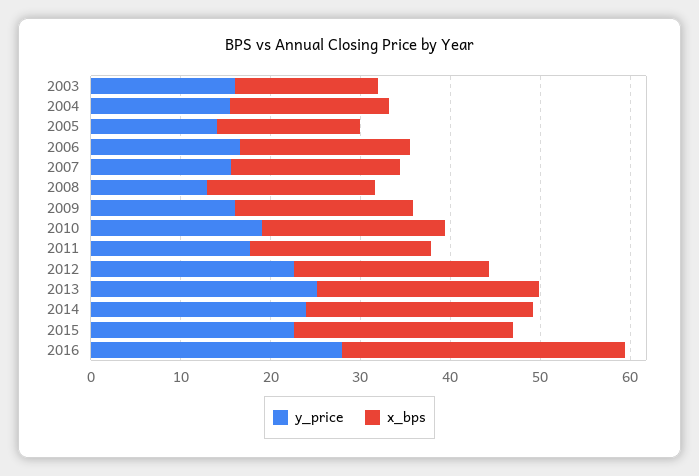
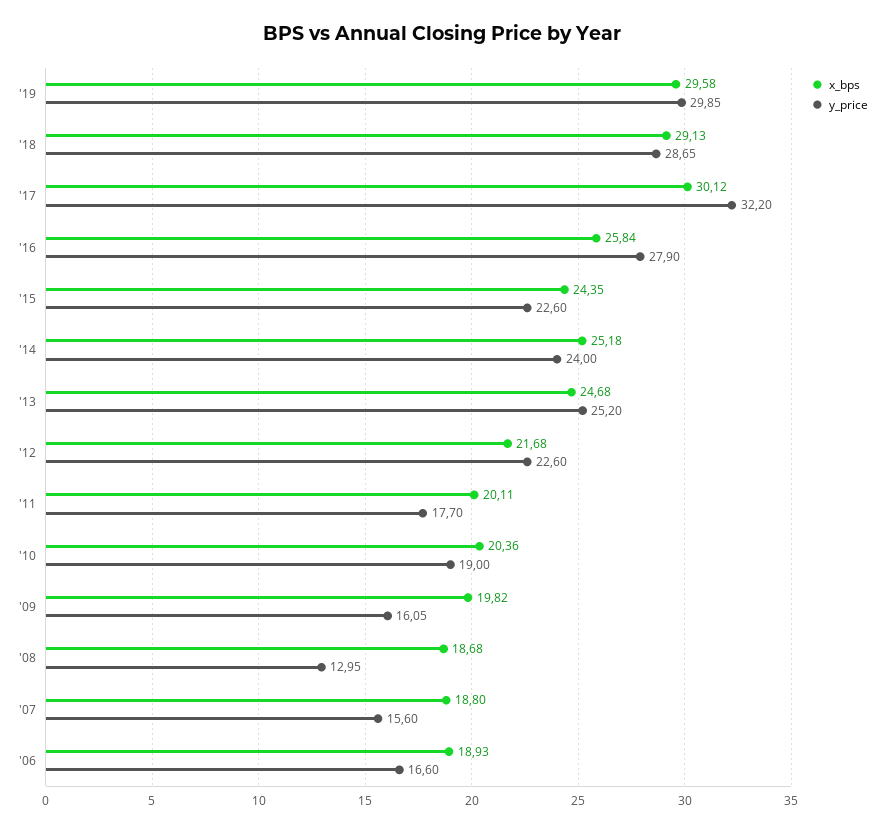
y_price, 2003: 16 -> none
x_bps, 2003: 16 -> none
y_price, 2004: 16 -> none
x_bps, 2004: 18 -> none
y_price, 2005: 14 -> none
x_bps, 2005: 16 -> none
x_bps, 2016: 32 -> 25.84
x_bps, '19: none -> 29.58
y_price, '19: none -> 29.85
x_bps, '18: none -> 29.13
y_price, '18: none -> 28.65
x_bps, '17: none -> 30.12
y_price, '17: none -> 32.2

